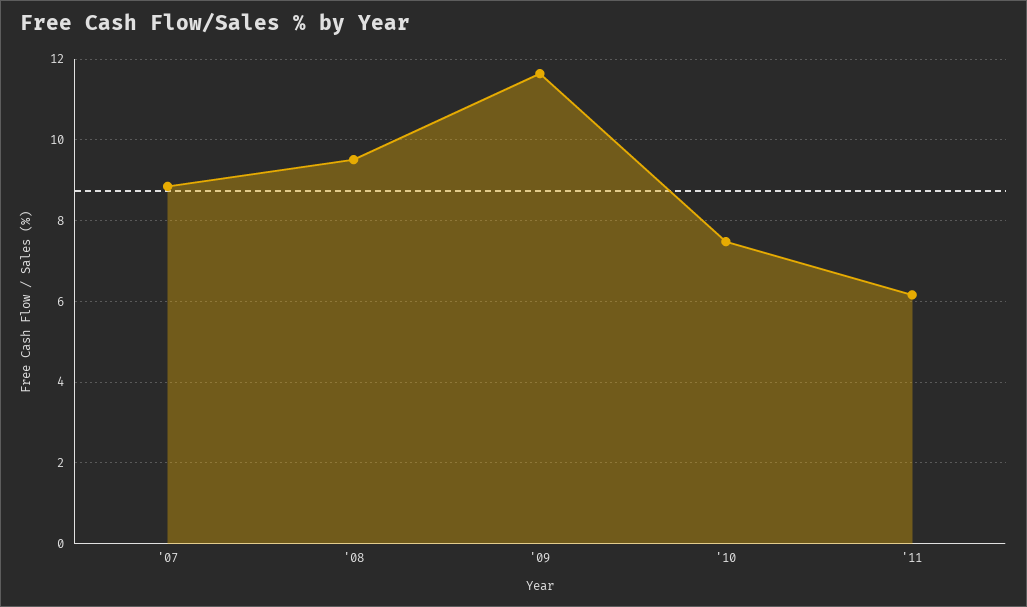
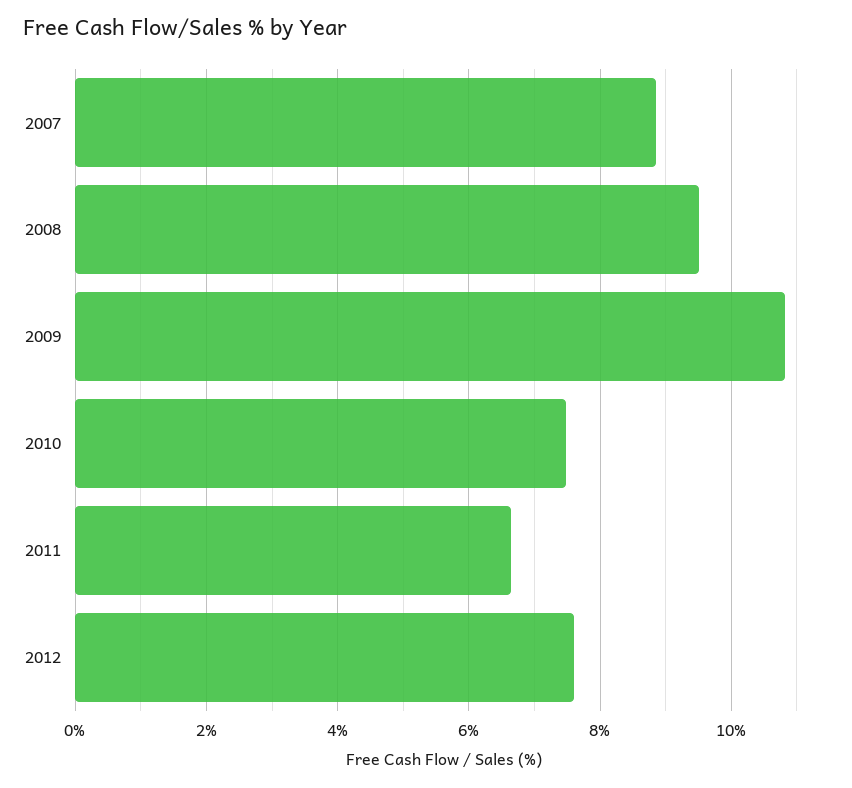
'09: 11.6 -> 10.8
'11: 6.2 -> 6.6
2012: none -> 7.6

